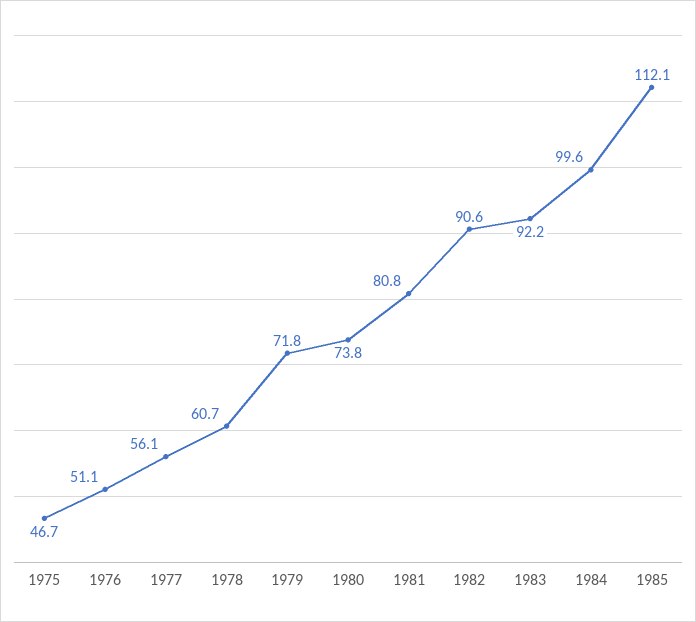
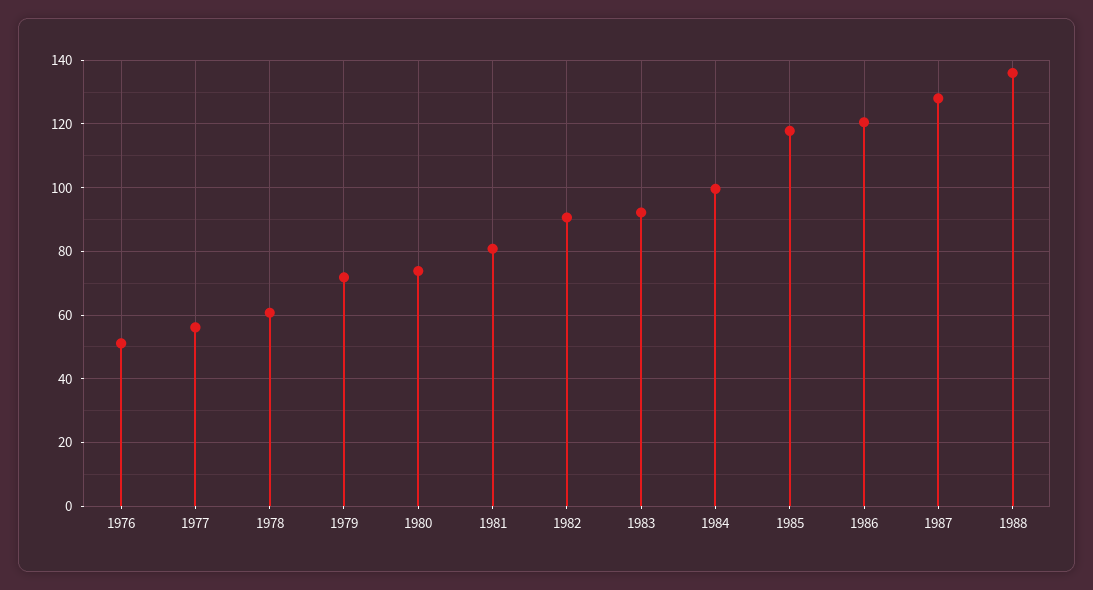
1975: 46.7 -> none
1985: 112.1 -> 118
1986: none -> 120
1987: none -> 128
1988: none -> 136

